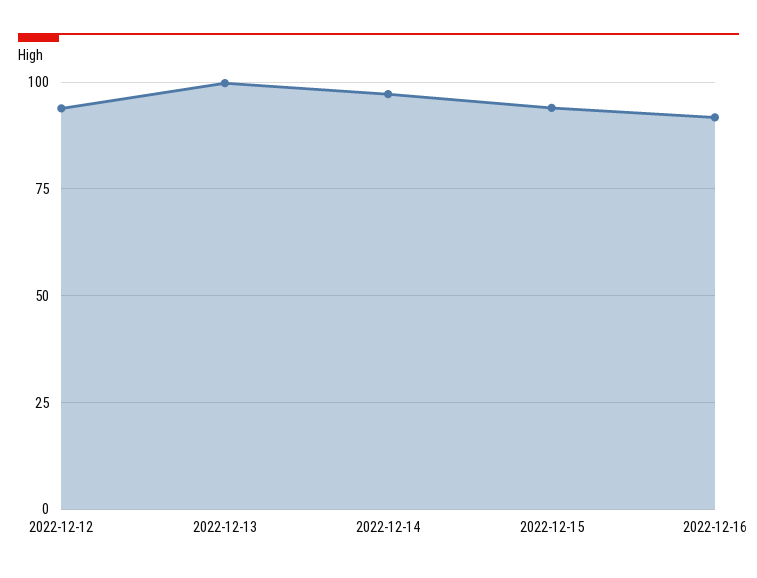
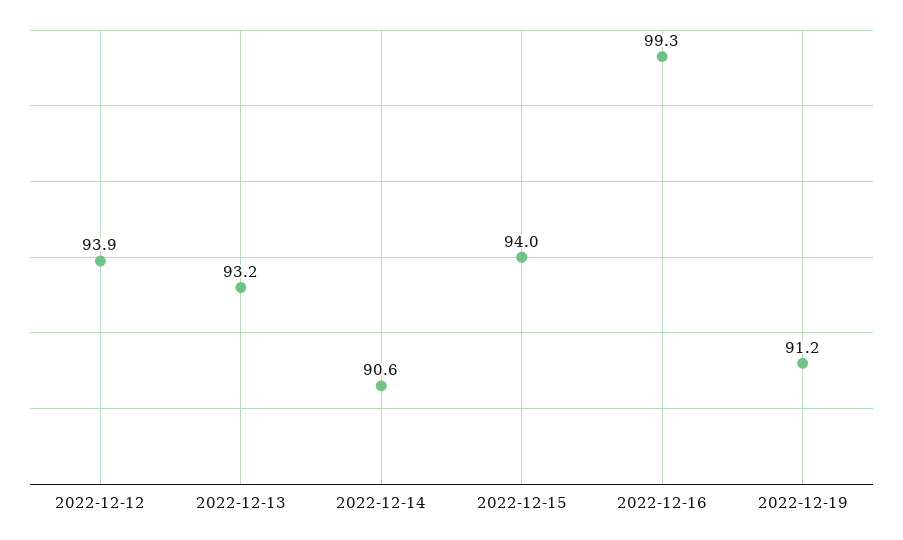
2022-12-13: 100 -> 93.2
2022-12-14: 97.5 -> 90.6
2022-12-16: 92.5 -> 99.3
2022-12-19: none -> 91.2

